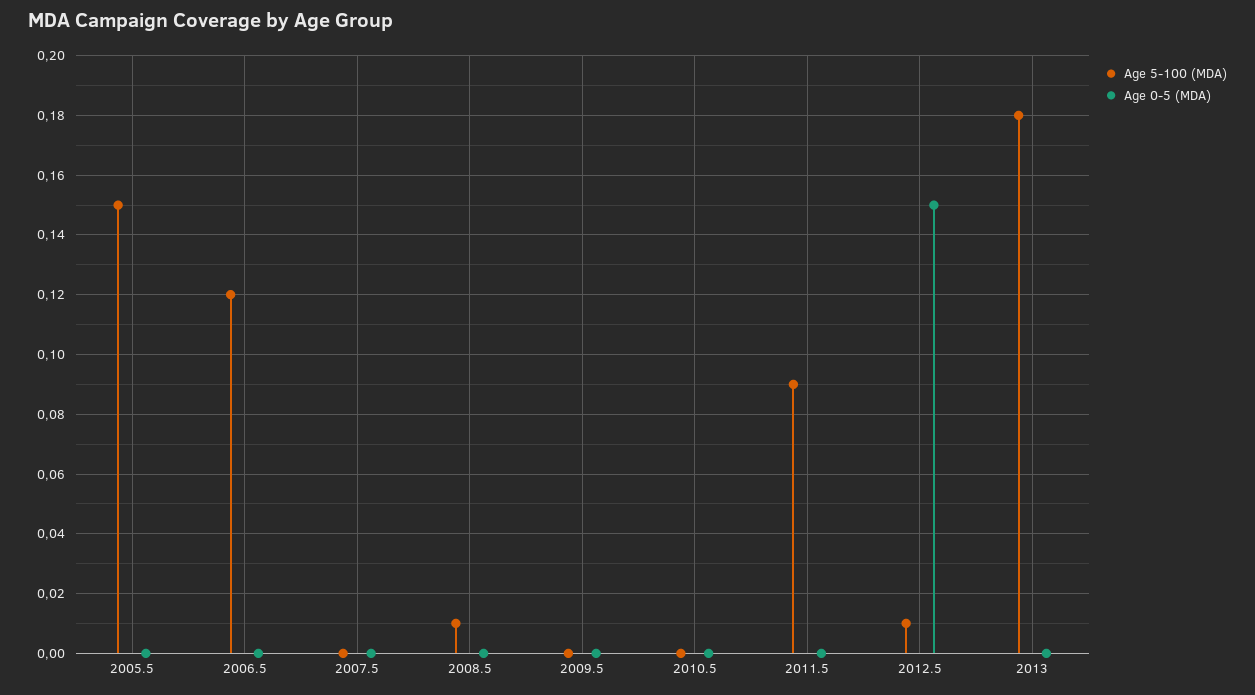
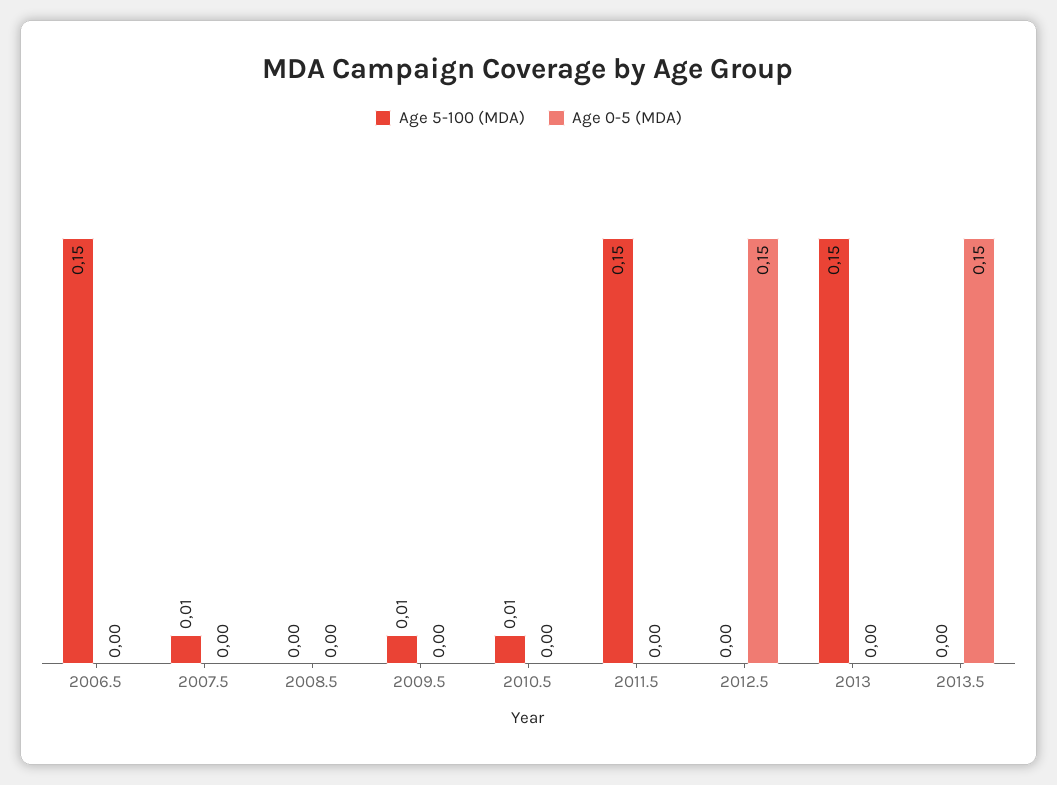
Age 5-100 (MDA), 2005.5: 0.15 -> none
Age 0-5 (MDA), 2005.5: 0 -> none
Age 5-100 (MDA), 2006.5: 0.12 -> 0.15
Age 5-100 (MDA), 2007.5: 0 -> 0.01
Age 5-100 (MDA), 2008.5: 0.01 -> 0
Age 5-100 (MDA), 2009.5: 0 -> 0.01
Age 5-100 (MDA), 2010.5: 0 -> 0.01
Age 5-100 (MDA), 2011.5: 0.09 -> 0.15
Age 5-100 (MDA), 2012.5: 0.01 -> 0
Age 5-100 (MDA), 2013: 0.18 -> 0.15
Age 5-100 (MDA), 2013.5: none -> 0
Age 0-5 (MDA), 2013.5: none -> 0.15

